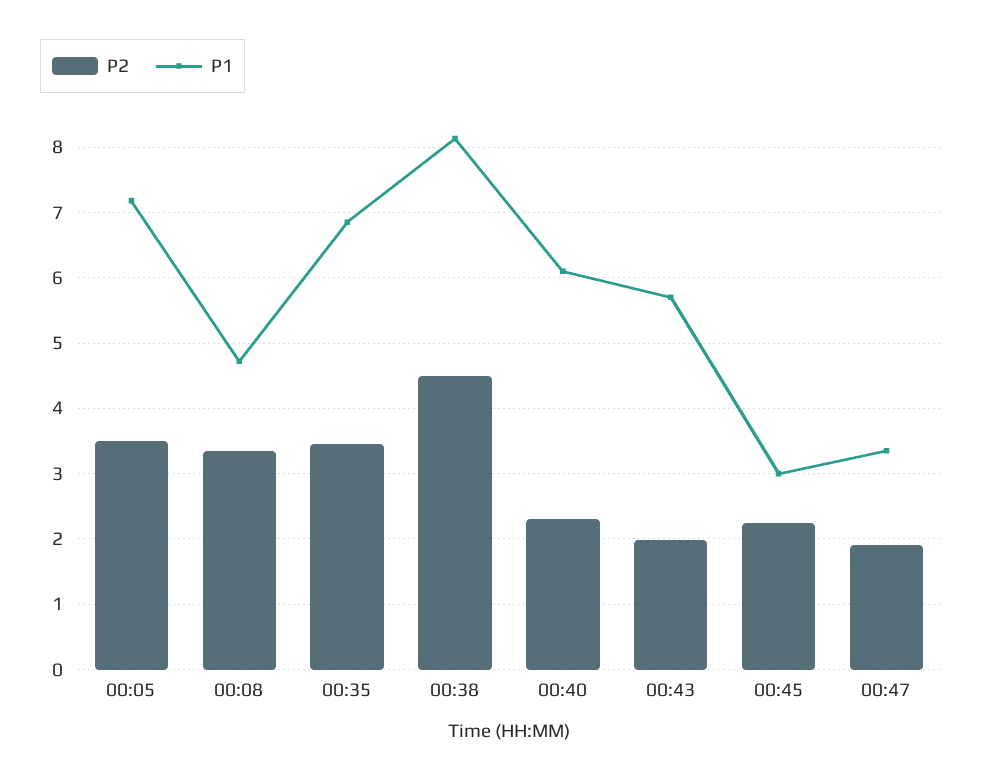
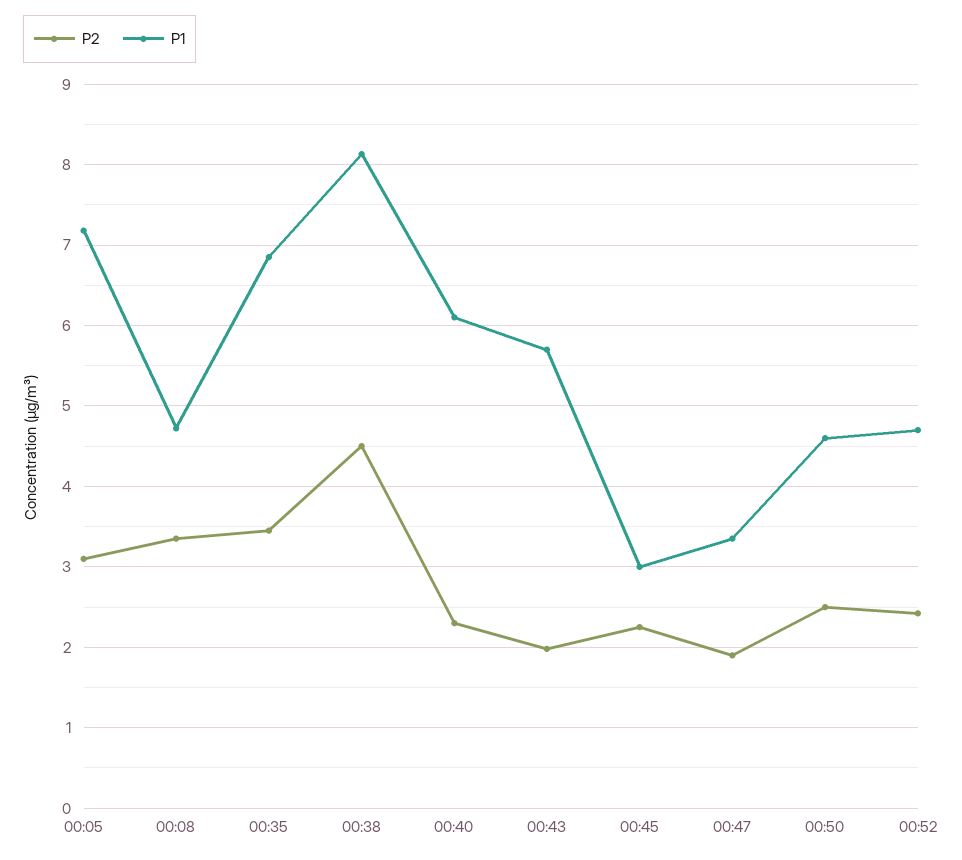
P2, 00:05: 3.5 -> 3.1
P2, 00:50: none -> 2.5
P1, 00:50: none -> 4.6
P2, 00:52: none -> 2.4
P1, 00:52: none -> 4.7

